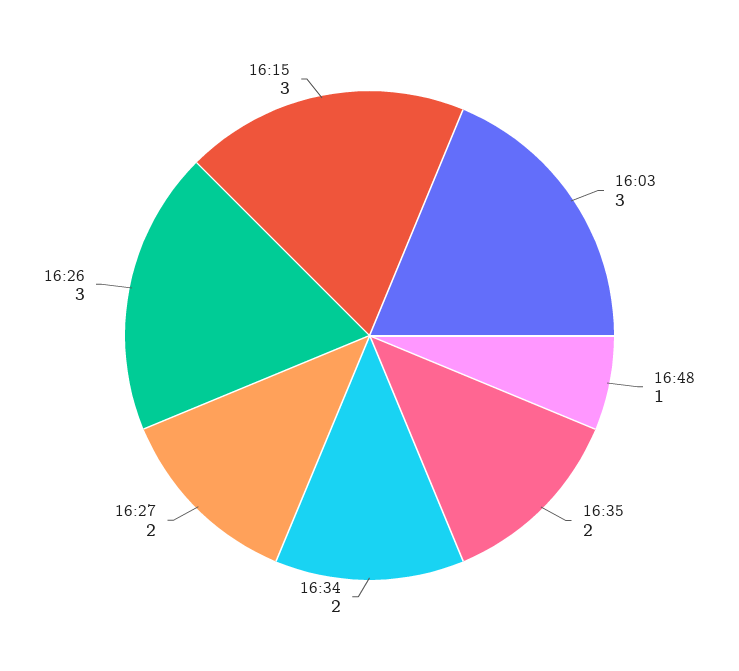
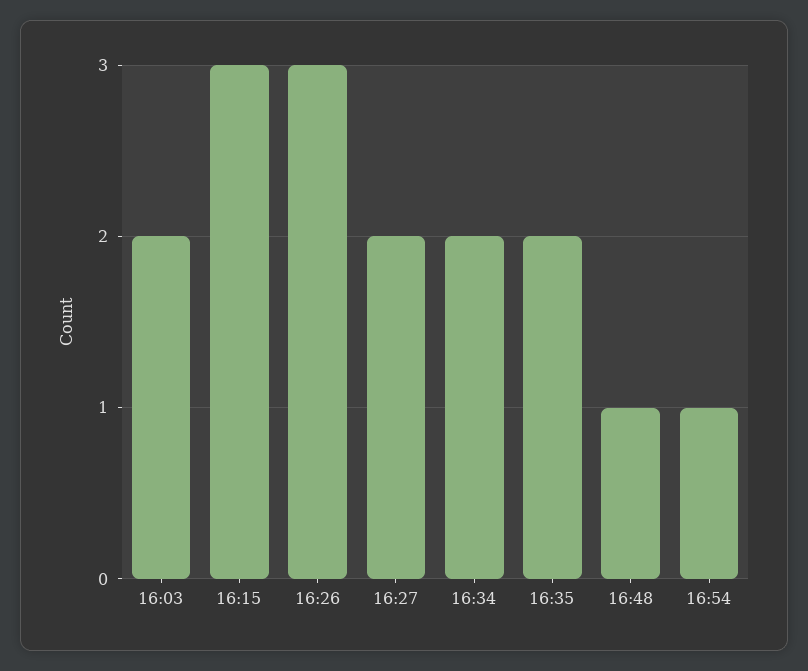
16:03: 3 -> 2
16:54: none -> 1

